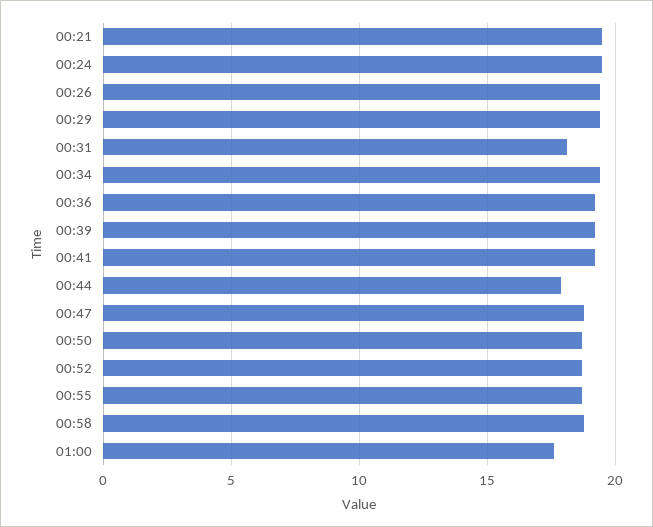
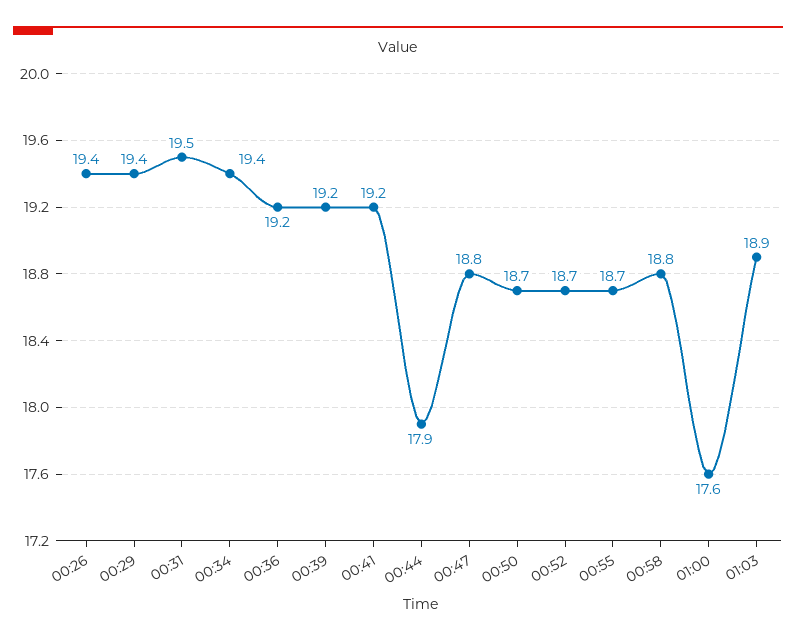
00:21: 19.5 -> none
00:24: 19.5 -> none
00:31: 18 -> 19.5
01:03: none -> 18.9

